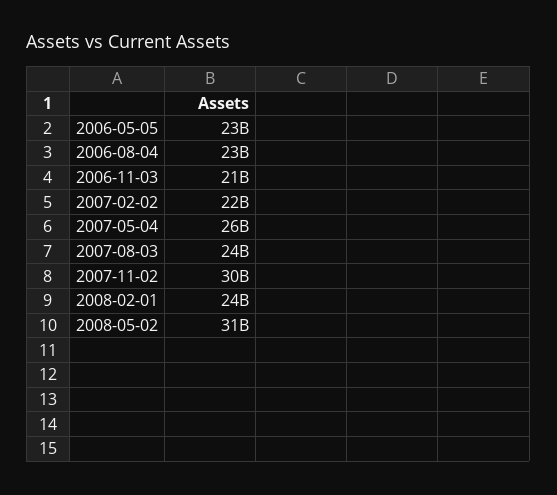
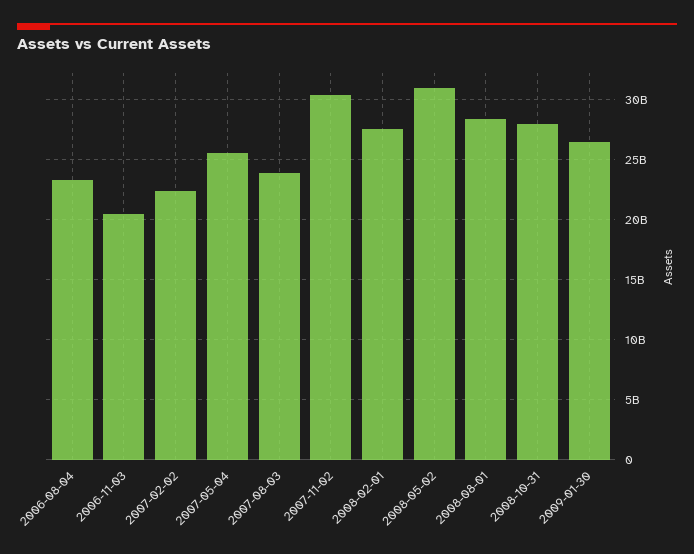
2006-05-05: 23000000000 -> none
2008-02-01: 24000000000 -> 27500000000
2008-08-01: none -> 28500000000
2008-10-31: none -> 28000000000
2009-01-30: none -> 26500000000

